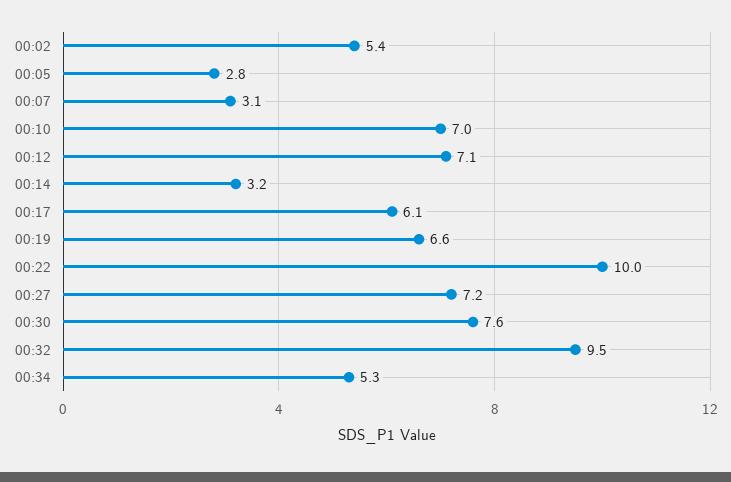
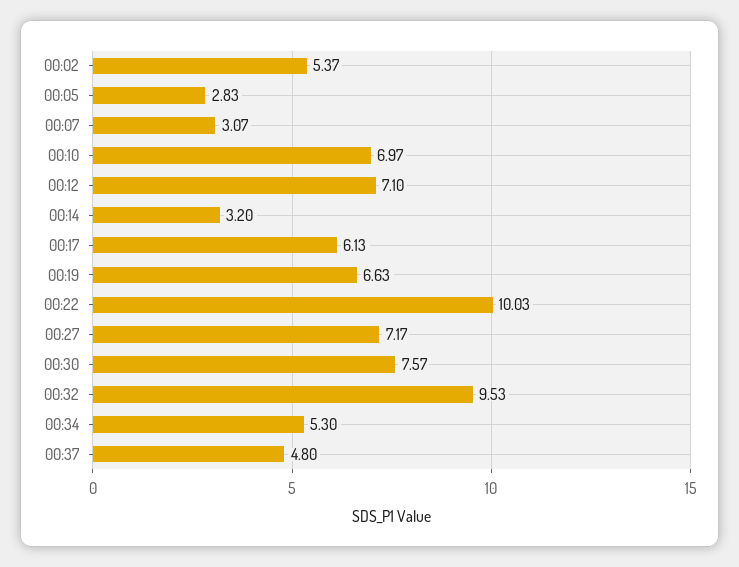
00:37: none -> 4.8

